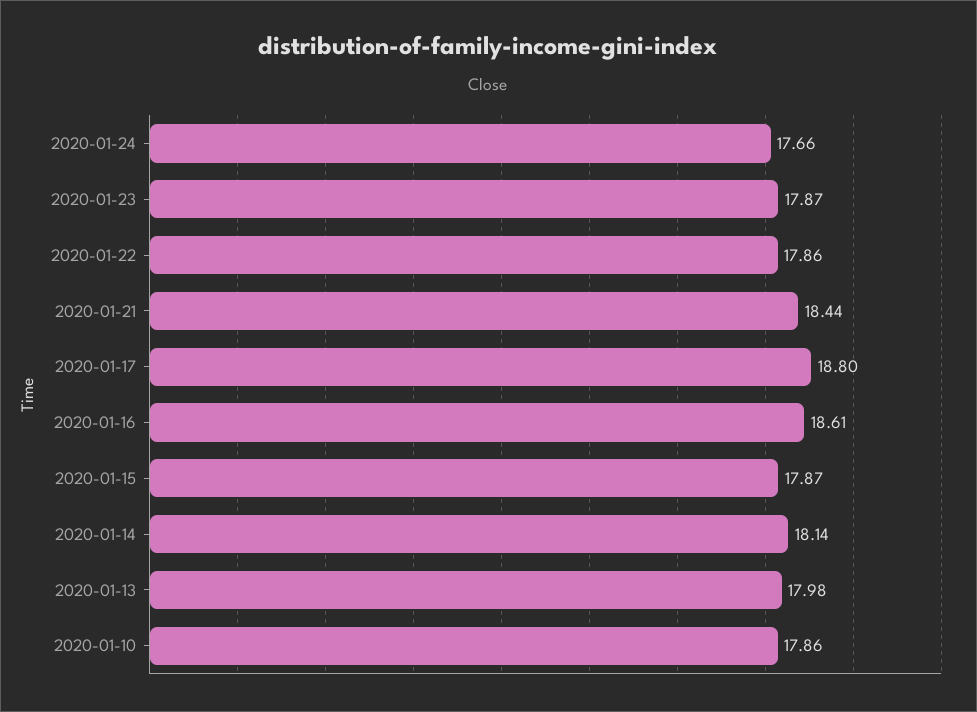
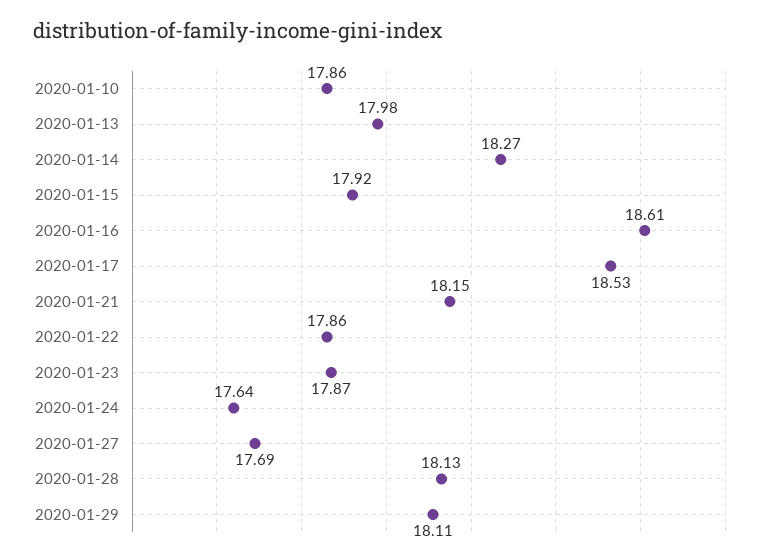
2020-01-24: 17.66 -> 17.64
2020-01-21: 18.44 -> 18.15
2020-01-17: 18.8 -> 18.53
2020-01-15: 17.87 -> 17.92
2020-01-14: 18.14 -> 18.27
2020-01-27: none -> 17.69
2020-01-28: none -> 18.13
2020-01-29: none -> 18.11

